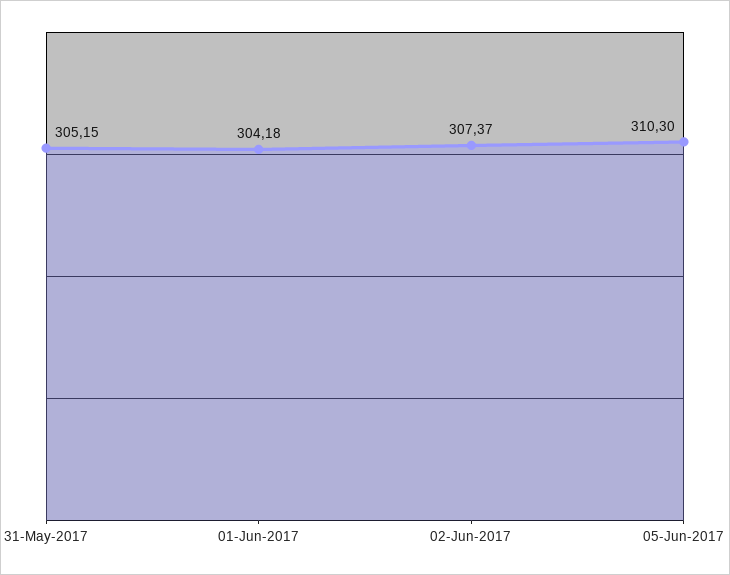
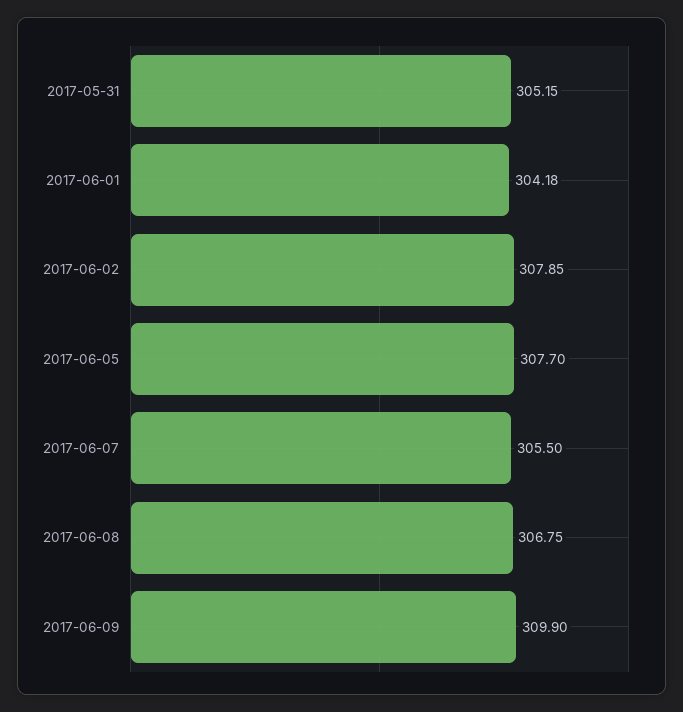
02-Jun-2017: 307.37 -> 307.85
05-Jun-2017: 310.3 -> 307.7
2017-06-07: none -> 305.5
2017-06-08: none -> 306.75
2017-06-09: none -> 309.9

